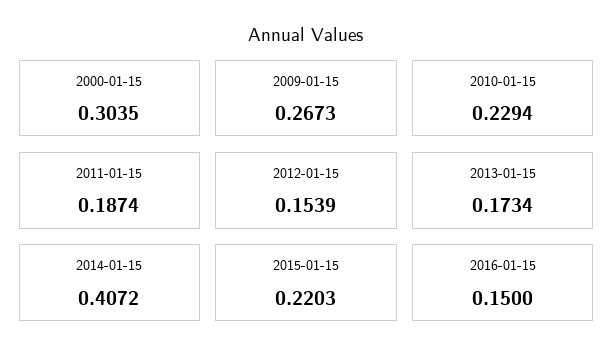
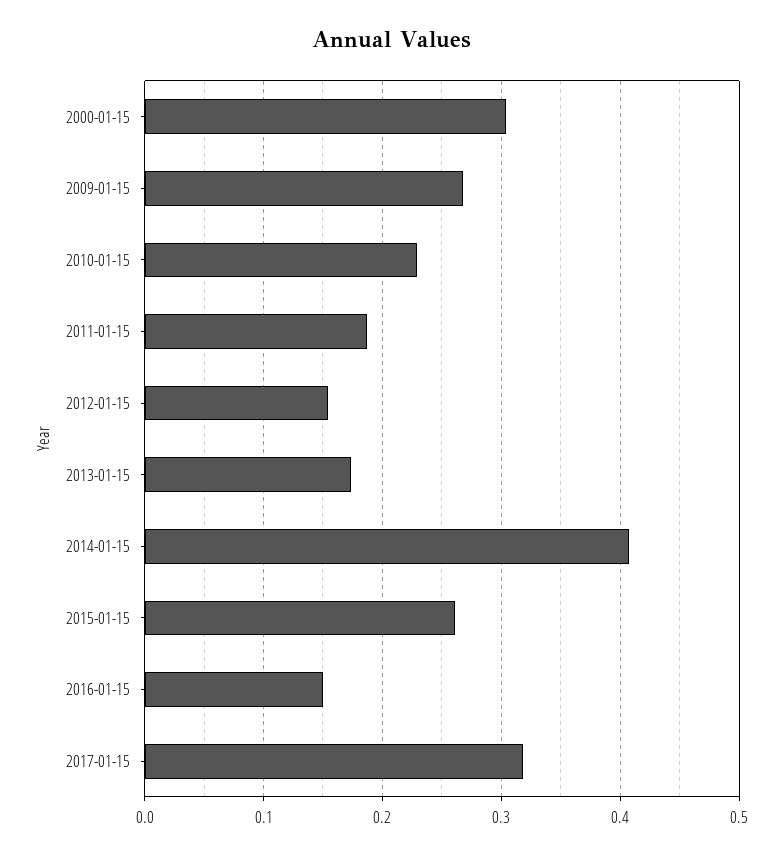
2015-01-15: 0.2203 -> 0.26
2017-01-15: none -> 0.32

